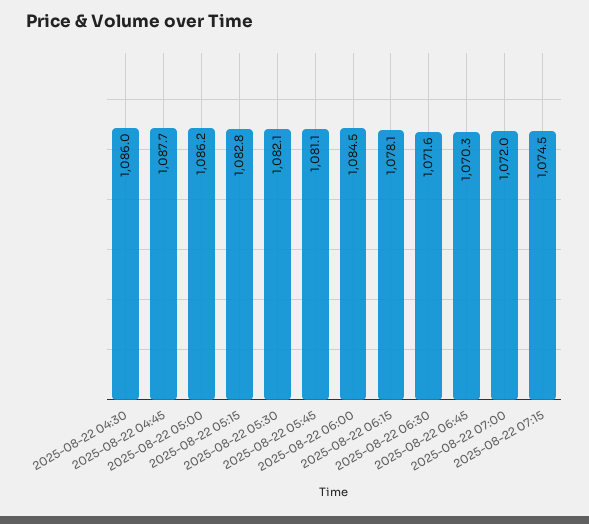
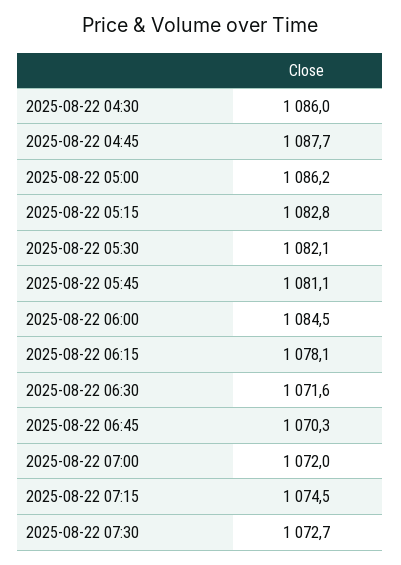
2025-08-22 07:30: none -> 1072.7

